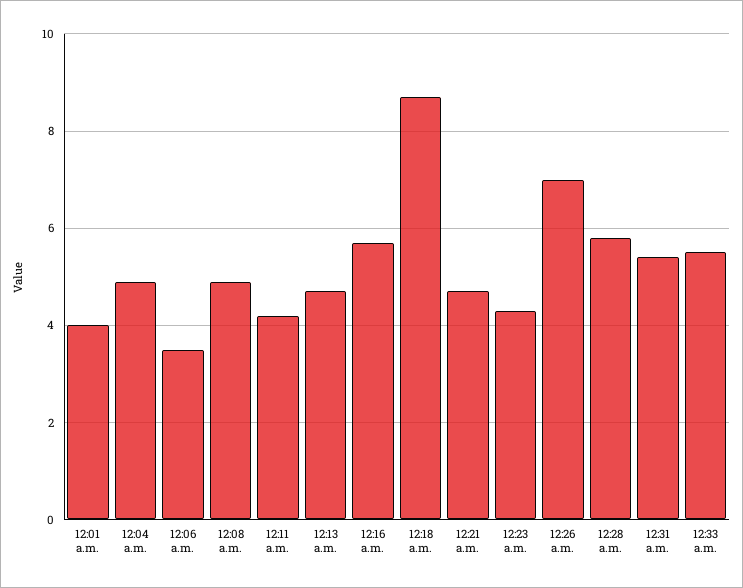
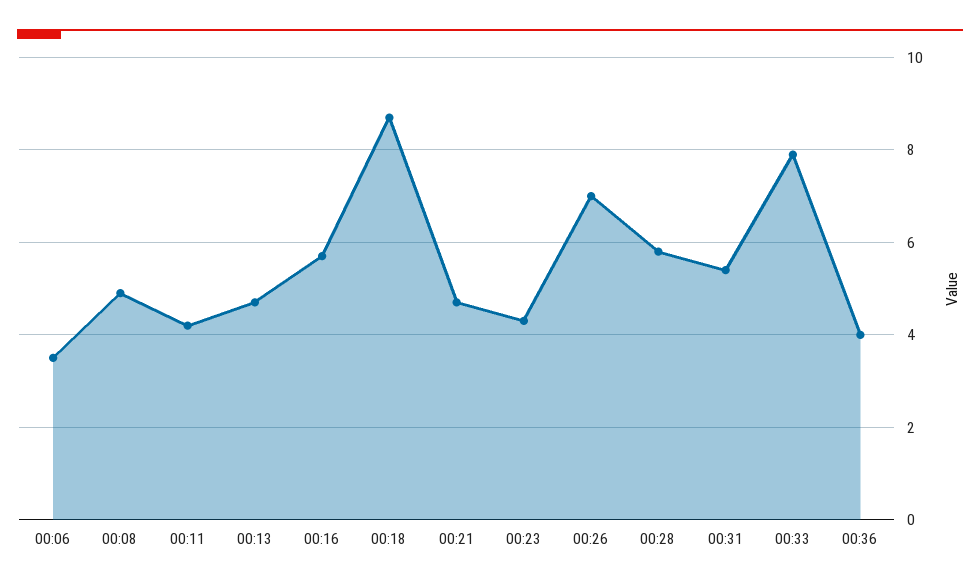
12:01 a.m.: 4 -> none
12:04 a.m.: 5 -> none
12:33 a.m.: 5.5 -> 8
00:36: none -> 4

